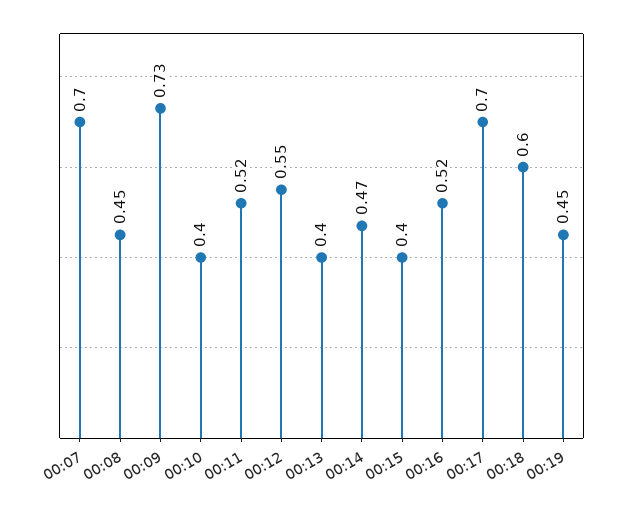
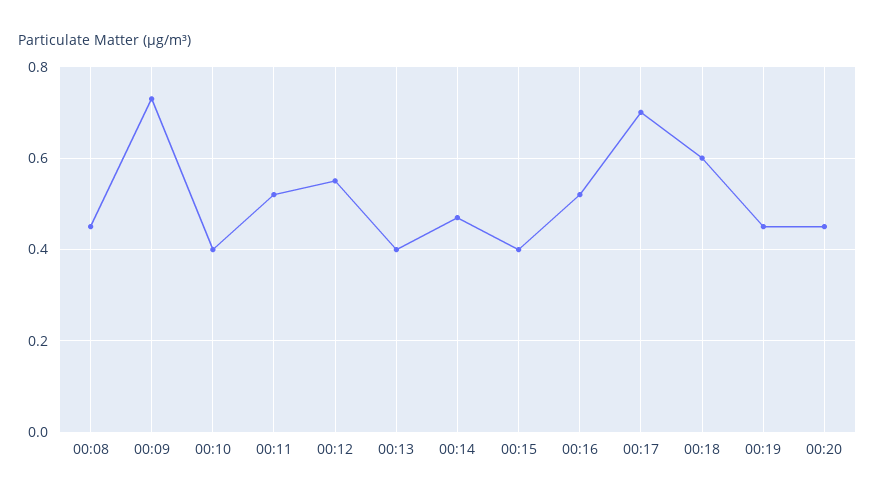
00:07: 0.7 -> none
00:20: none -> 0.45

